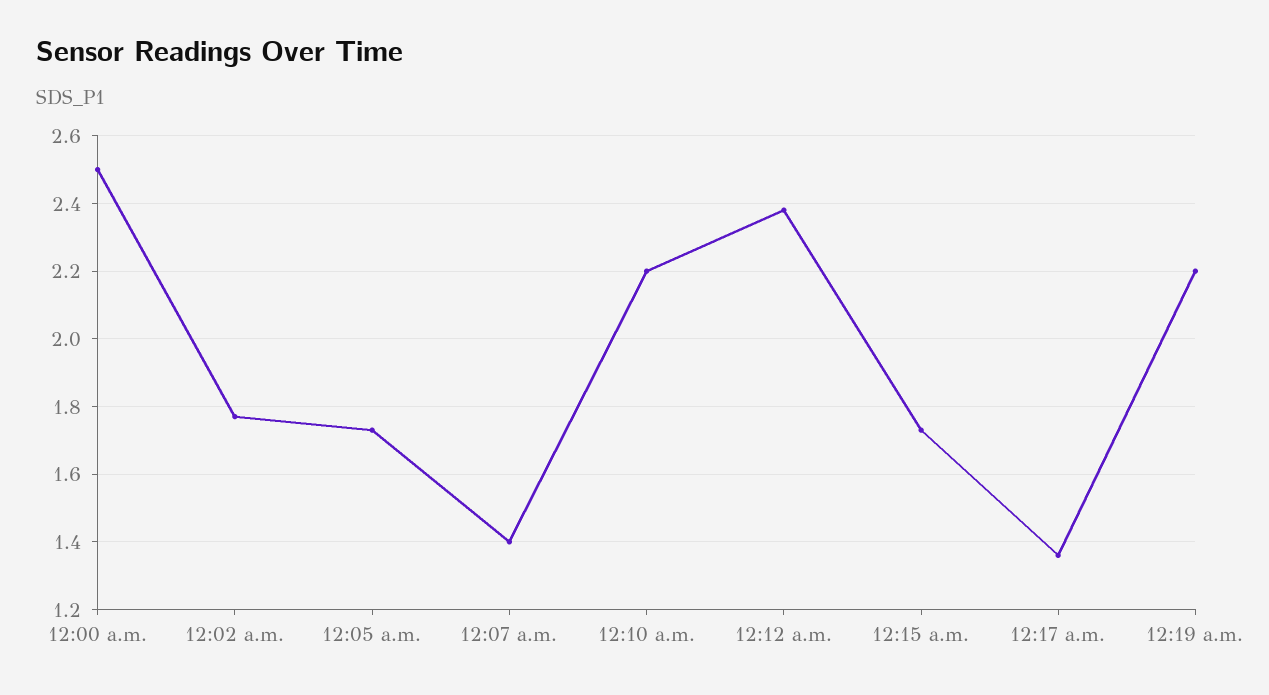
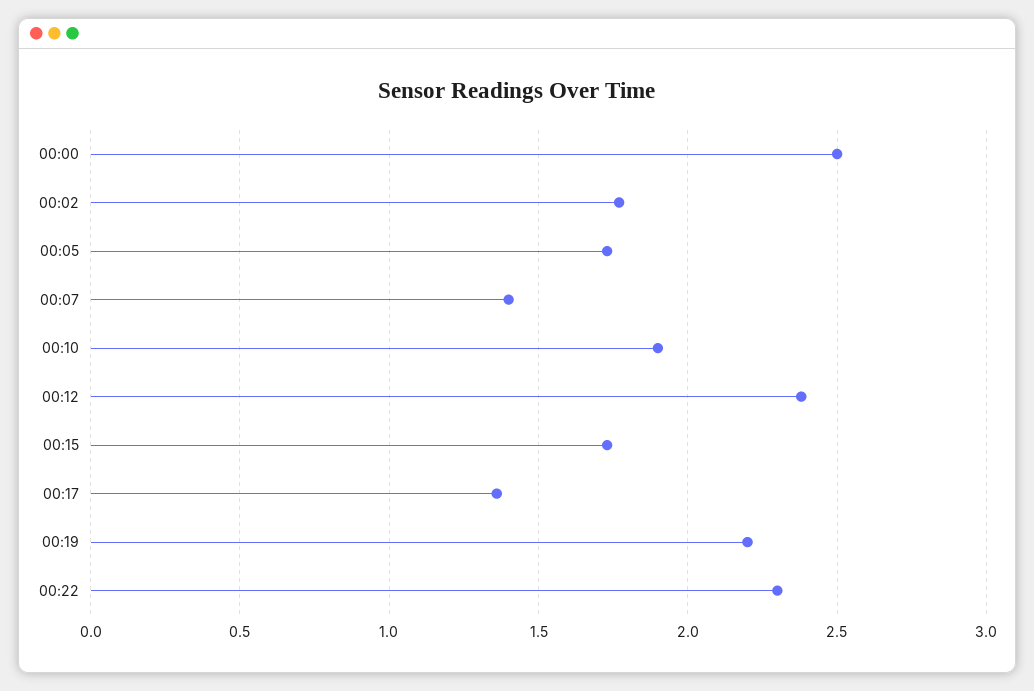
12:10 a.m.: 2.2 -> 1.9
00:22: none -> 2.3

